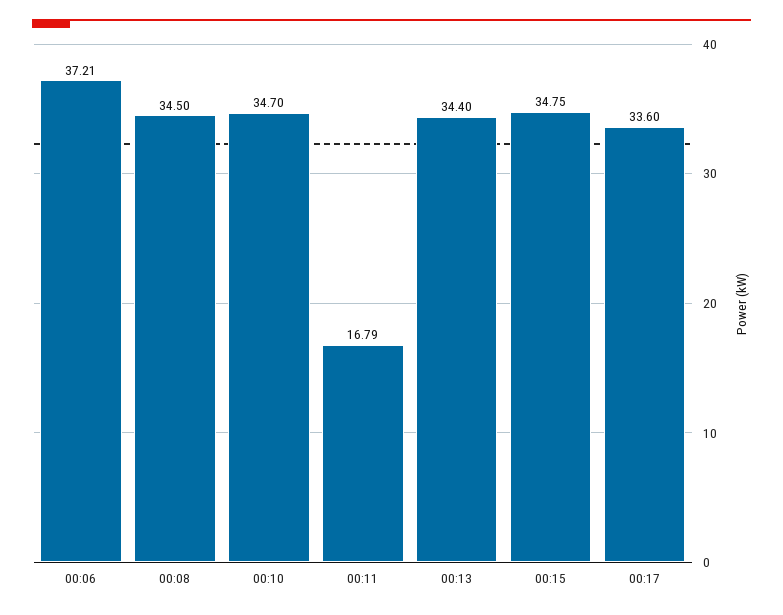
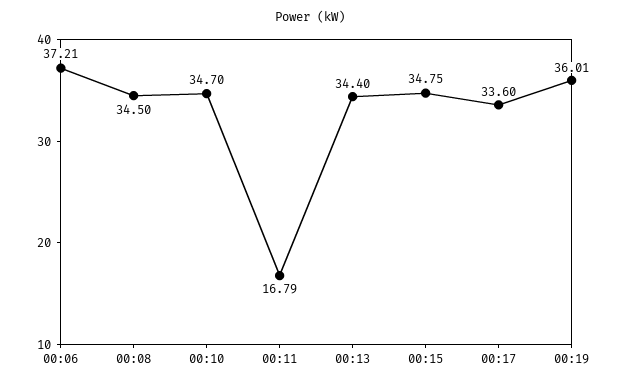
00:19: none -> 36.01

